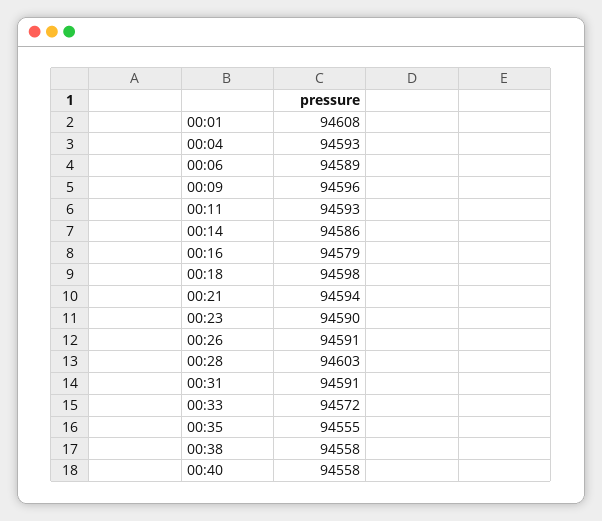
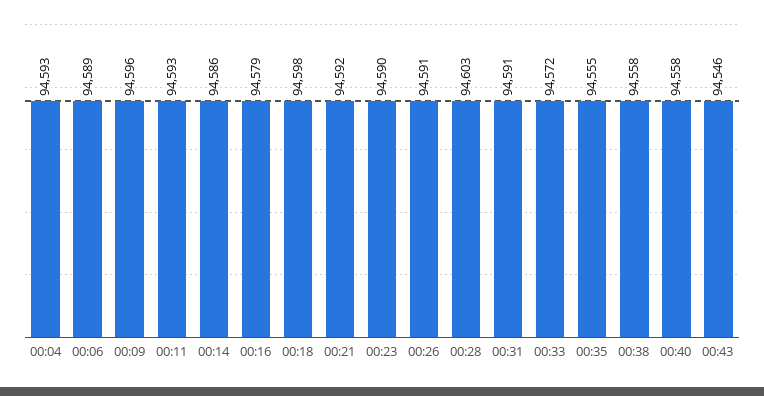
00:01: 94608 -> none
00:21: 94594 -> 94592
00:43: none -> 94546

